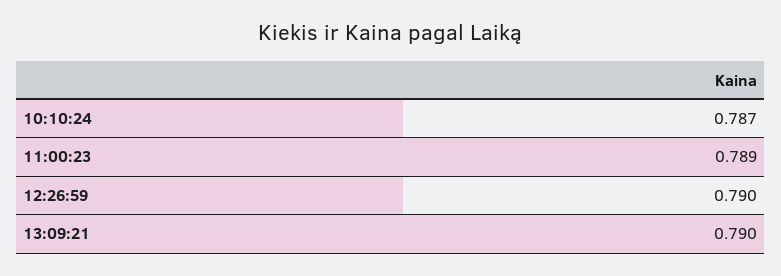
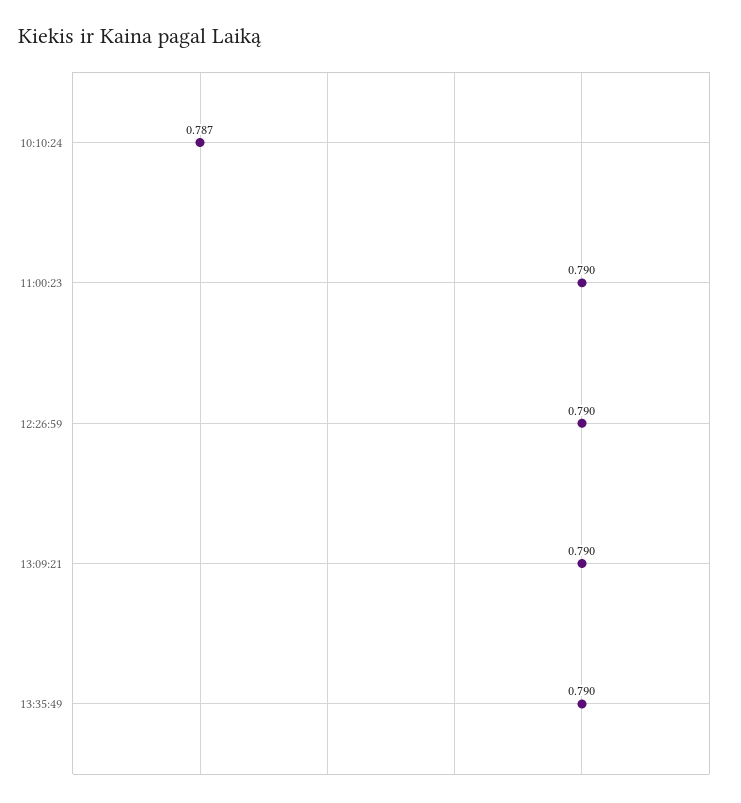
11:00:23: 0.789 -> 0.79
13:35:49: none -> 0.79

